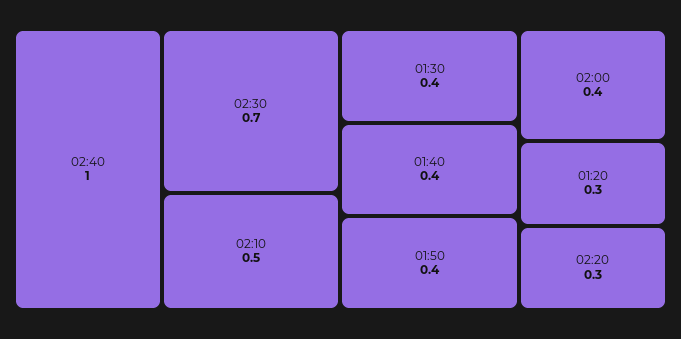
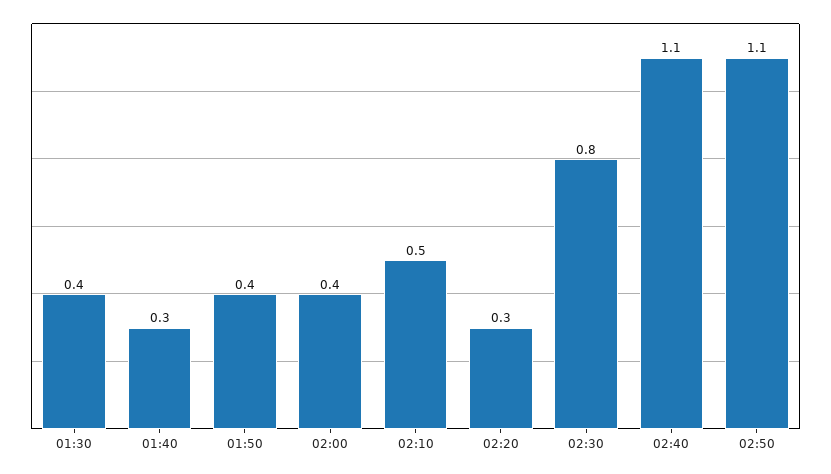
02:40: 1 -> 1.1
02:30: 0.7 -> 0.8
01:40: 0.4 -> 0.3
01:20: 0.3 -> none
02:50: none -> 1.1

